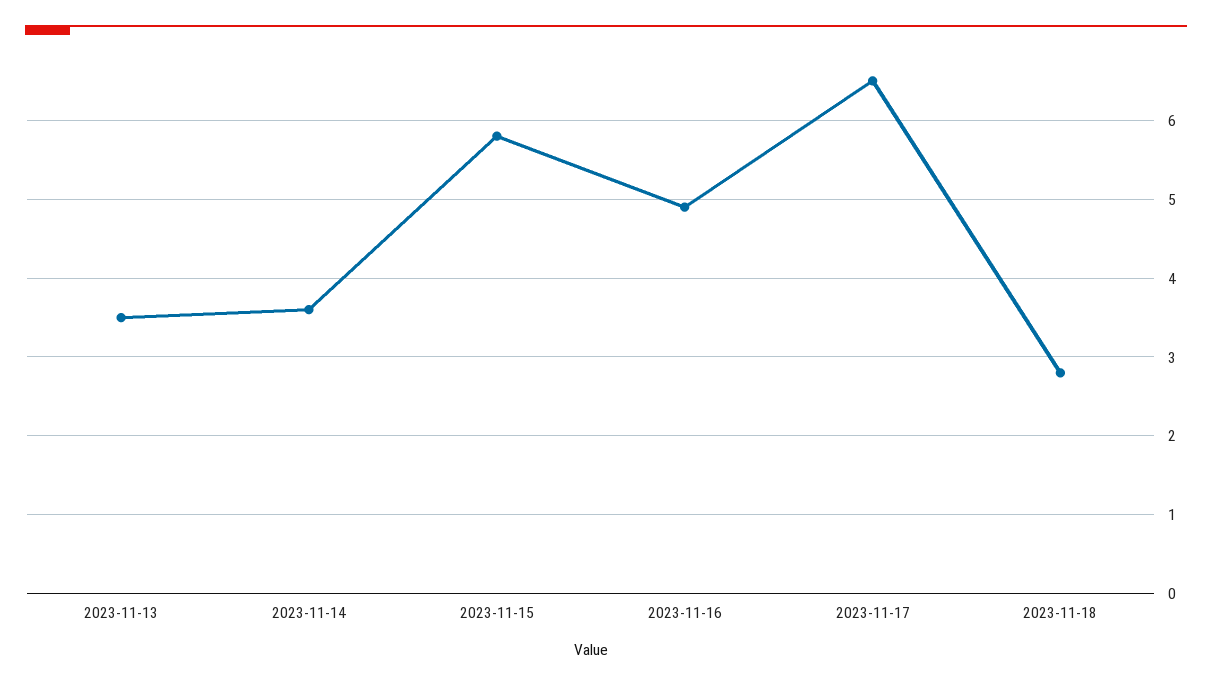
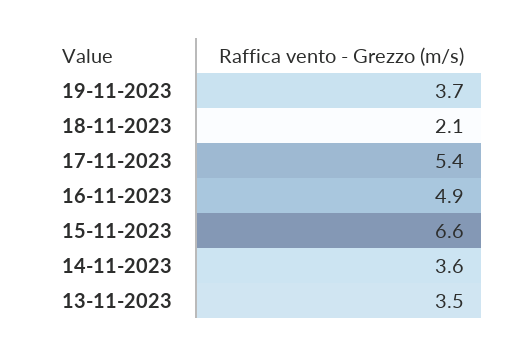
2023-11-15: 5.8 -> 6.6
2023-11-17: 6.5 -> 5.4
2023-11-18: 2.8 -> 2.1
19-11-2023: none -> 3.7

